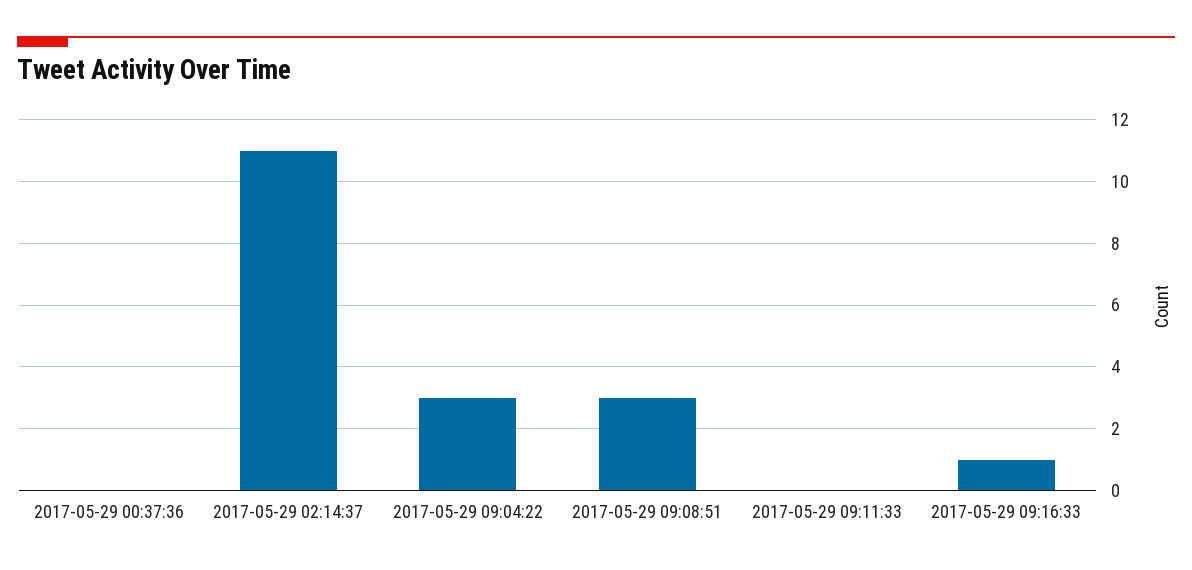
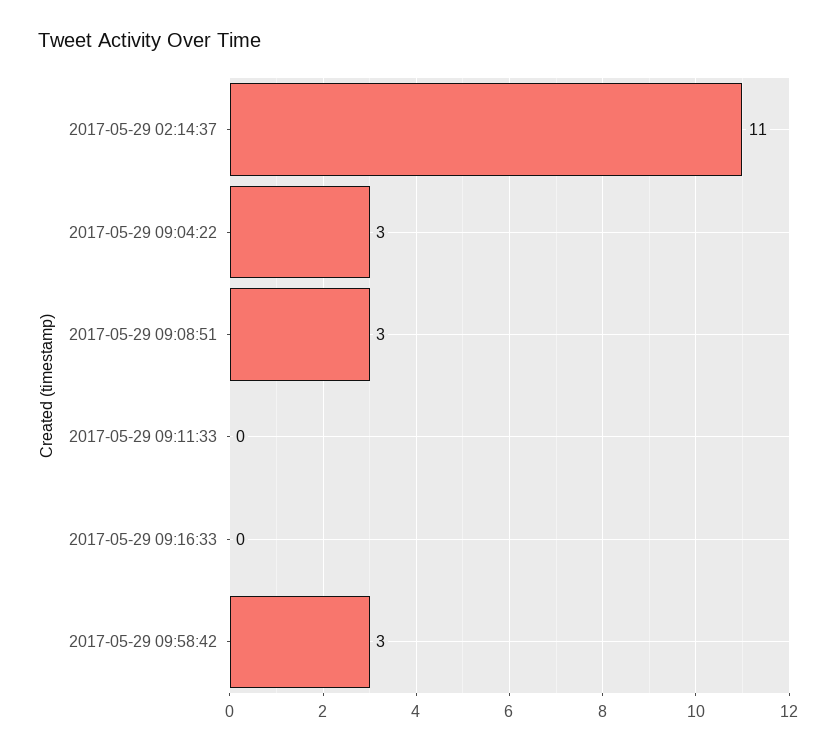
2017-05-29 00:37:36: 0 -> none
2017-05-29 09:16:33: 1 -> 0
2017-05-29 09:58:42: none -> 3

